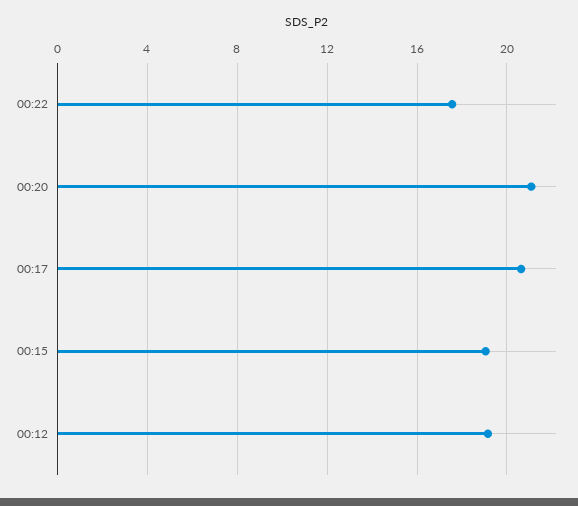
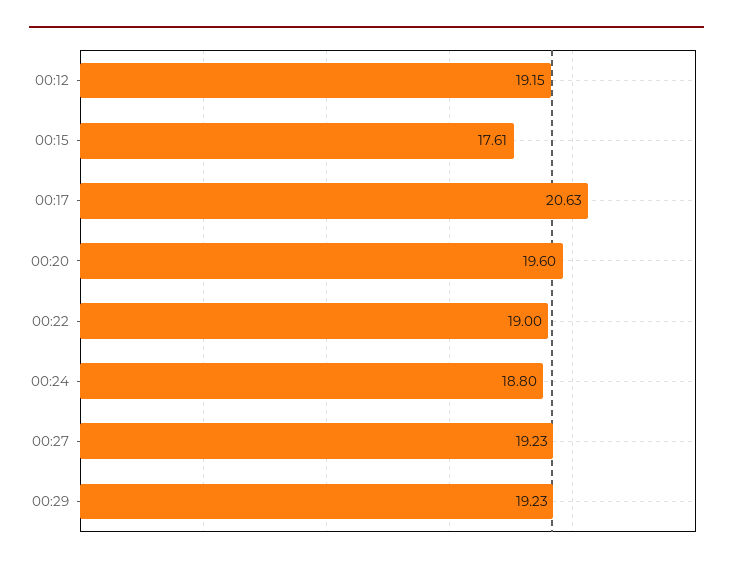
00:22: 17.5 -> 19
00:20: 21 -> 19.6
00:15: 19 -> 17.61
00:24: none -> 18.8
00:27: none -> 19.23
00:29: none -> 19.23

